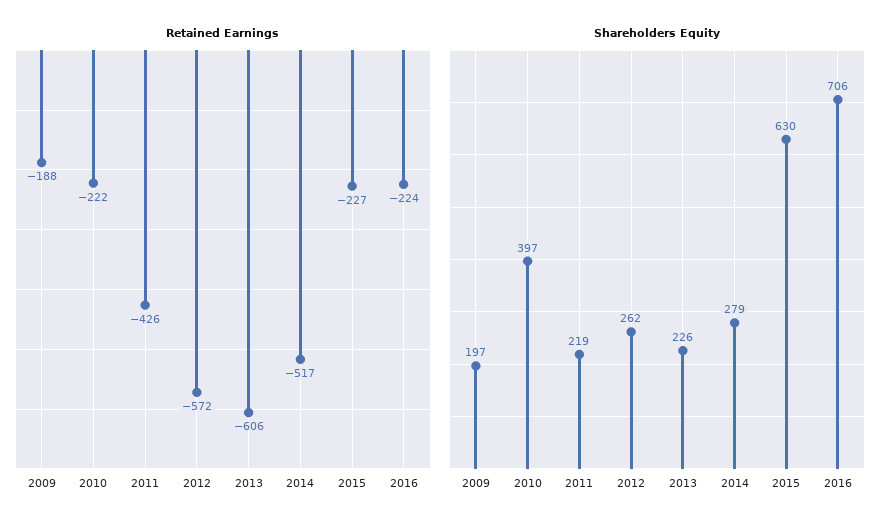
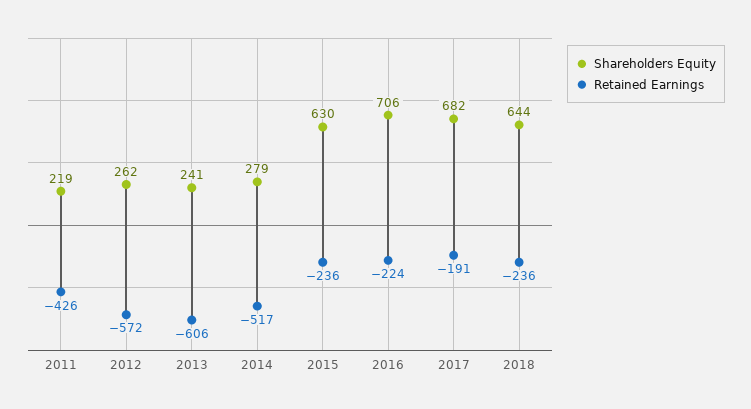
Retained Earnings, 2009: -188 -> none
Retained Earnings, 2010: -222 -> none
Retained Earnings, 2015: -227 -> -236
Shareholders Equity, 2009: 197 -> none
Shareholders Equity, 2010: 397 -> none
Shareholders Equity, 2013: 226 -> 241
Shareholders Equity, 2017: none -> 682
Retained Earnings, 2017: none -> -191
Shareholders Equity, 2018: none -> 644
Retained Earnings, 2018: none -> -236

